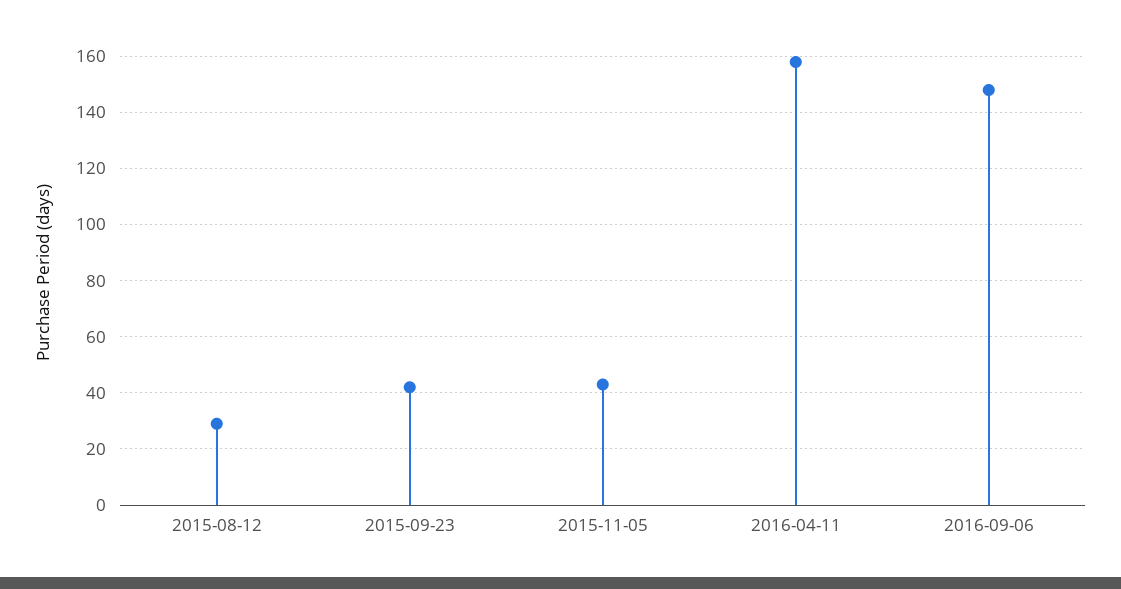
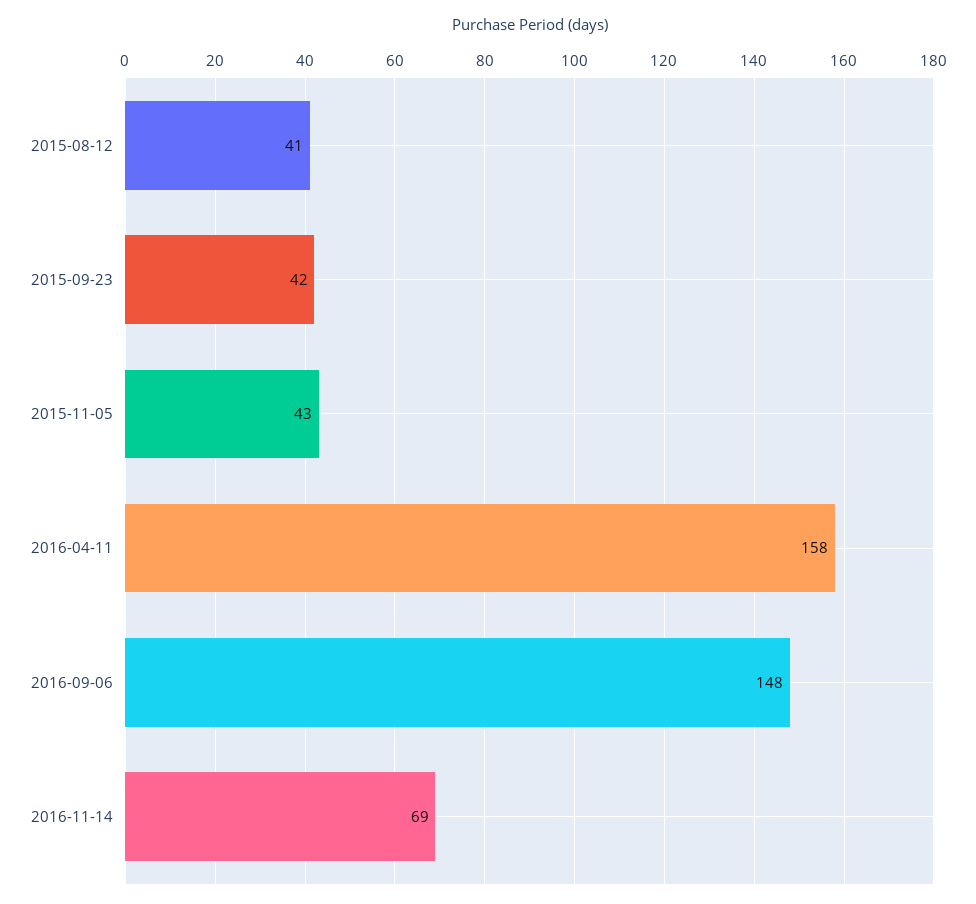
2015-08-12: 30 -> 41
2016-11-14: none -> 69

